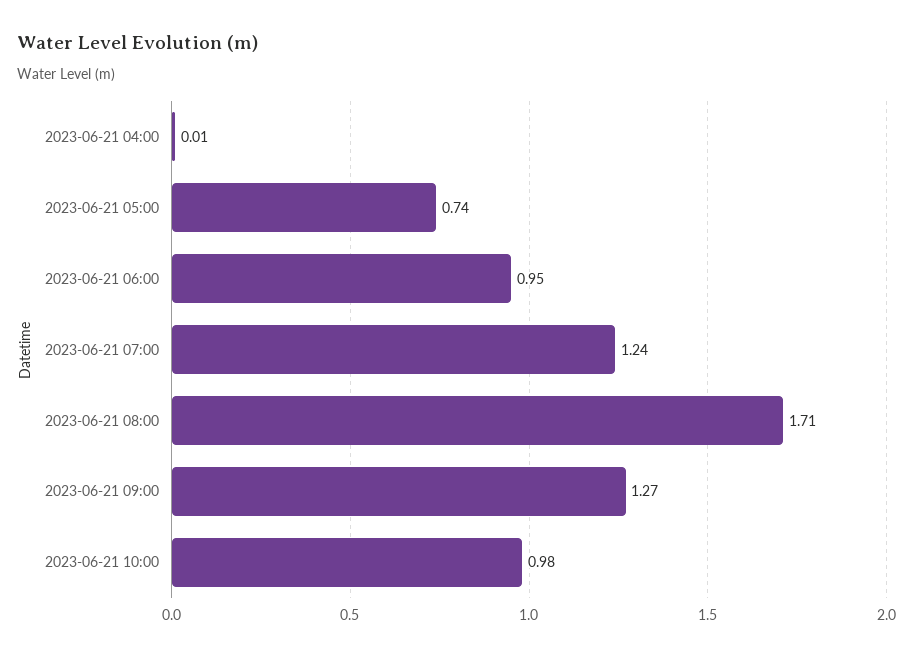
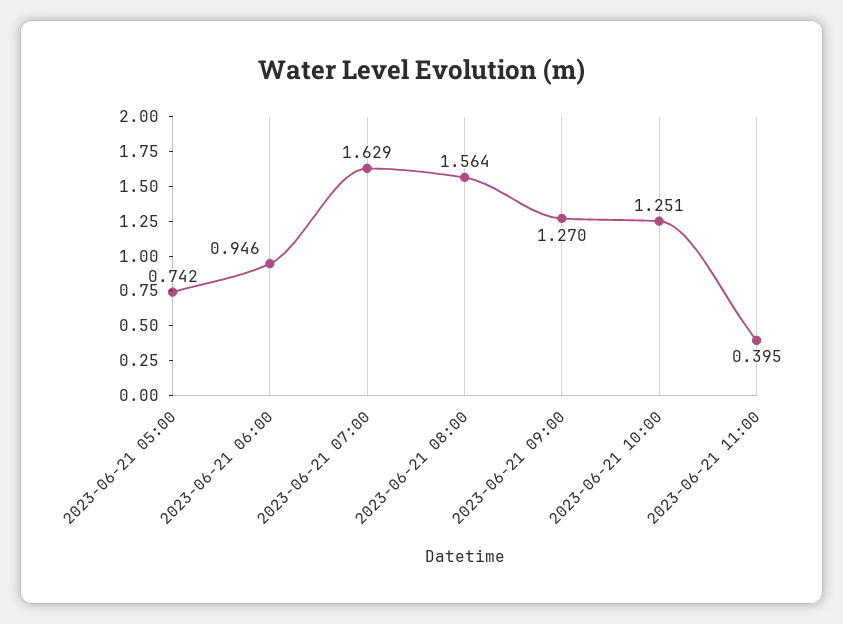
2023-06-21 04:00: 0.01 -> none
2023-06-21 07:00: 1.24 -> 1.629
2023-06-21 08:00: 1.71 -> 1.564
2023-06-21 10:00: 0.98 -> 1.251
2023-06-21 11:00: none -> 0.395

